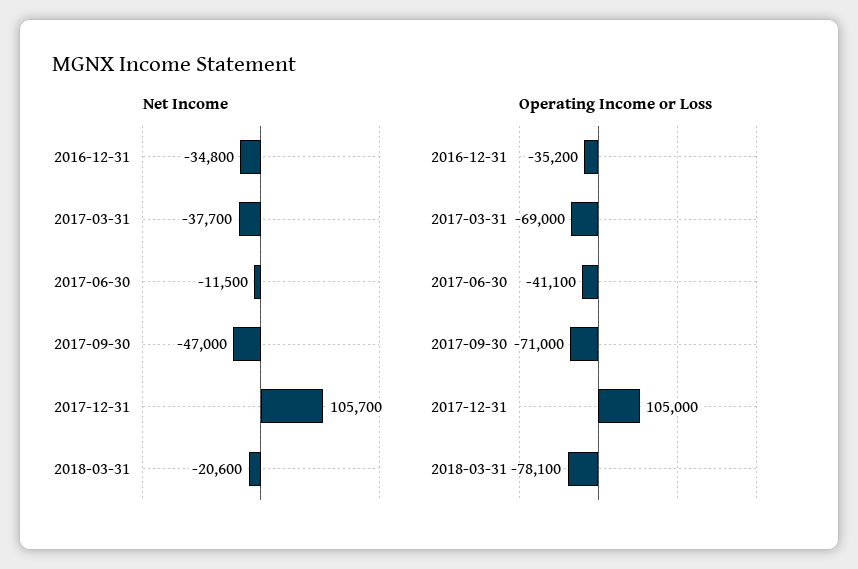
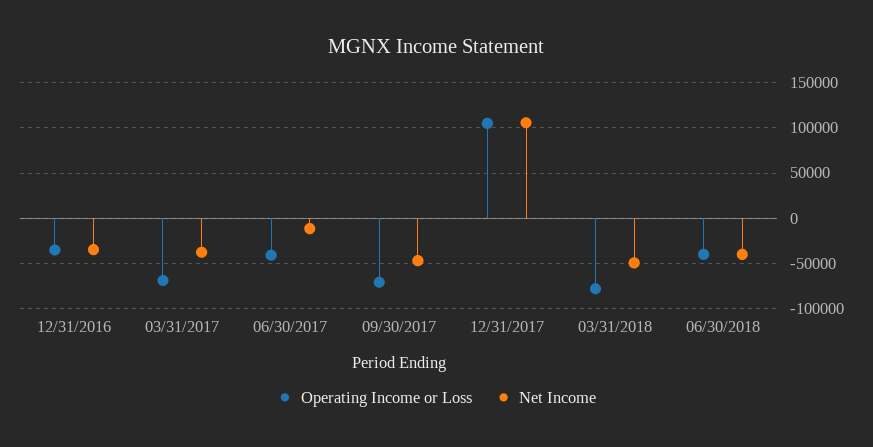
Net Income, 2018-03-31: -20600 -> -50000
Operating Income or Loss, 06/30/2018: none -> -40000
Net Income, 06/30/2018: none -> -40000

